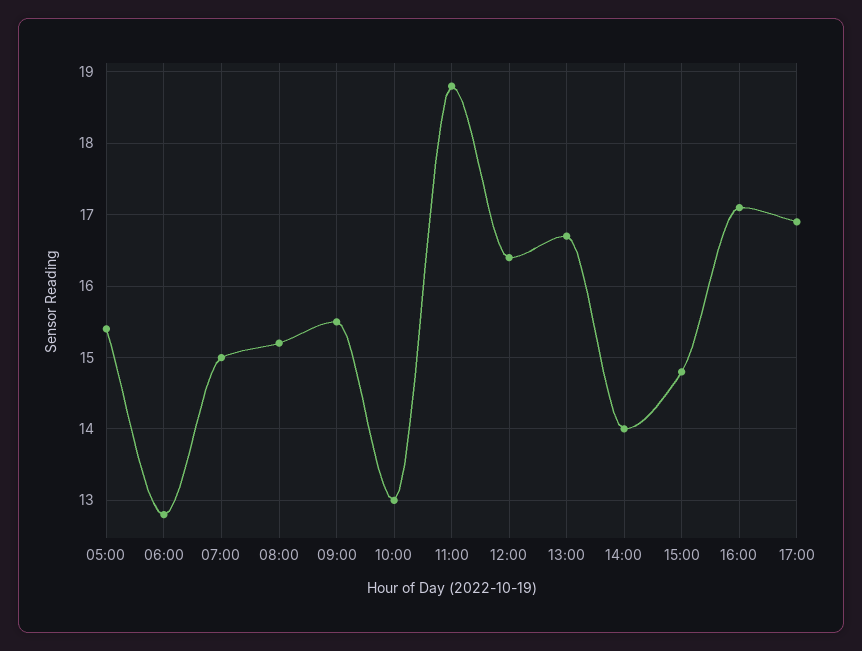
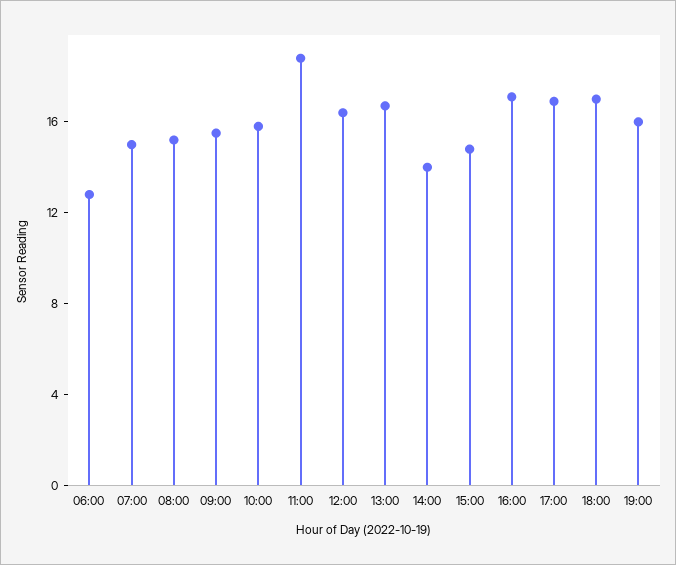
05:00: 15.4 -> none
10:00: 13 -> 16
18:00: none -> 17
19:00: none -> 16

